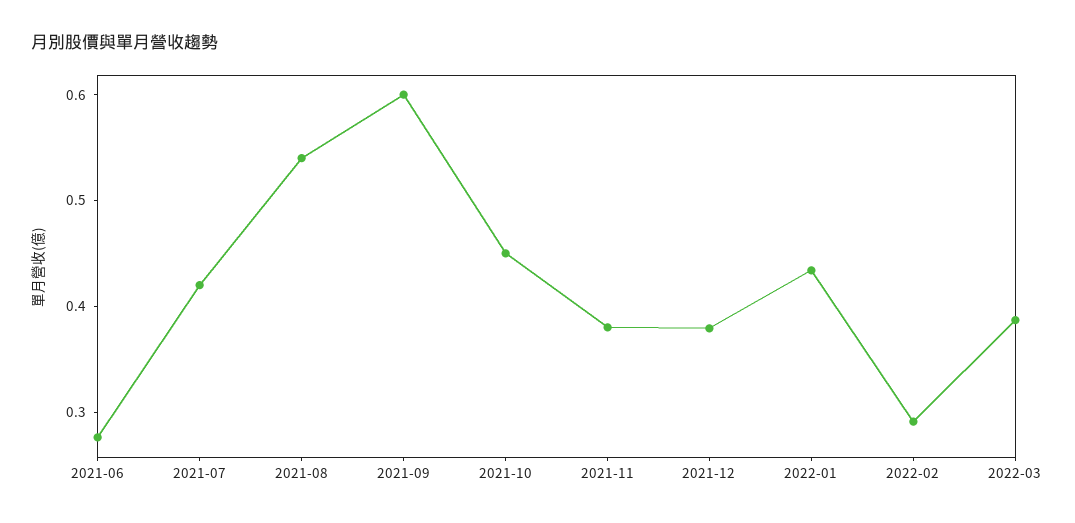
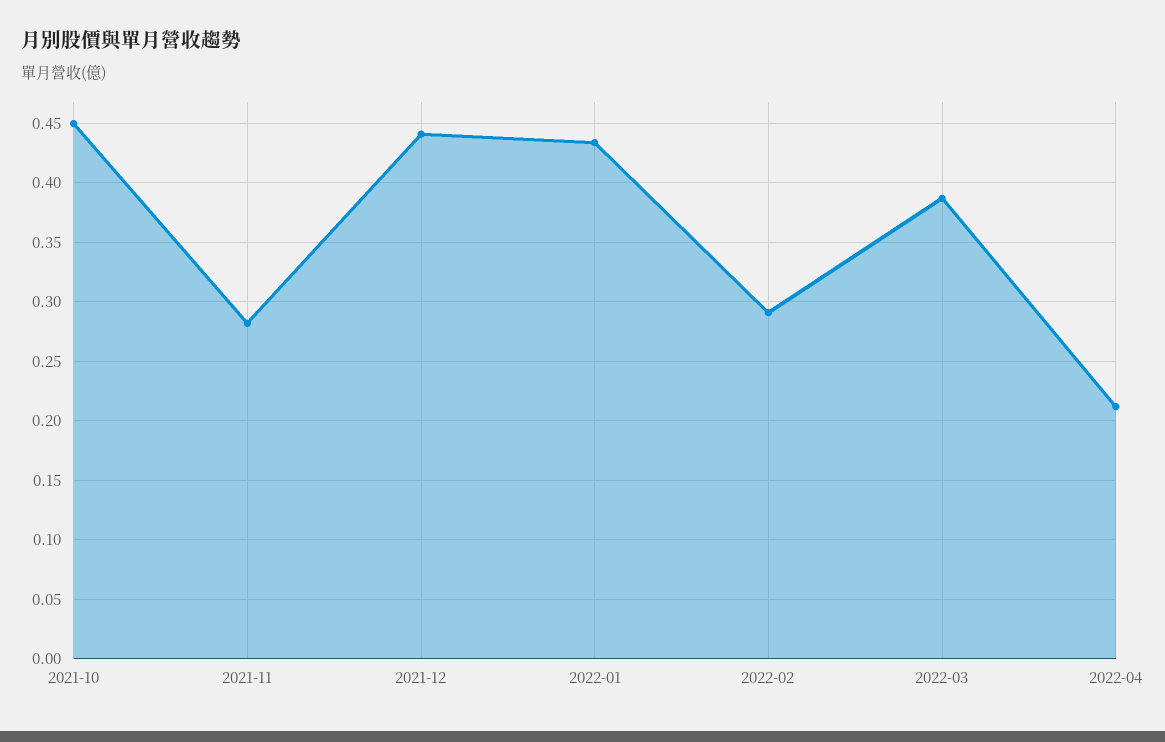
2021-06: 0.28 -> none
2021-07: 0.42 -> none
2021-08: 0.54 -> none
2021-09: 0.6 -> none
2021-11: 0.38 -> 0.28
2021-12: 0.38 -> 0.44
2022-04: none -> 0.21

